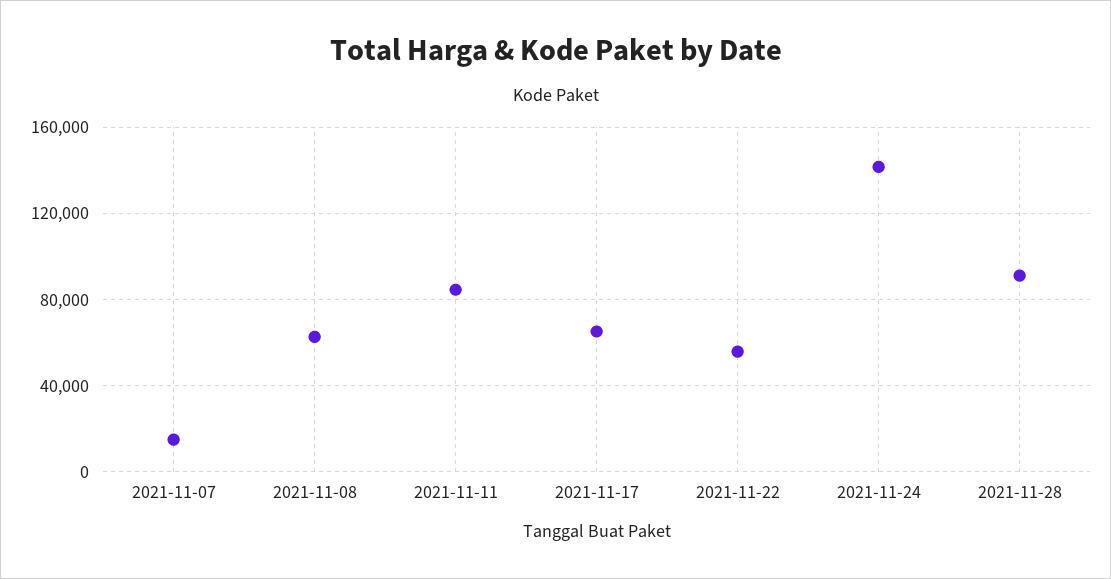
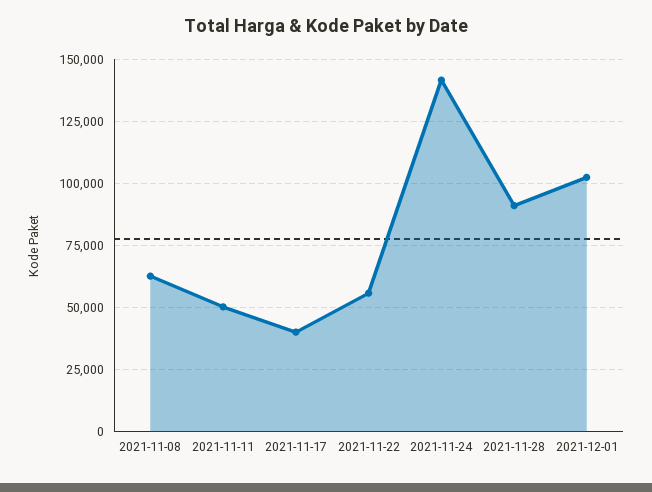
2021-11-07: 15000 -> none
2021-11-11: 85000 -> 50000
2021-11-17: 65000 -> 40000
2021-12-01: none -> 102500

